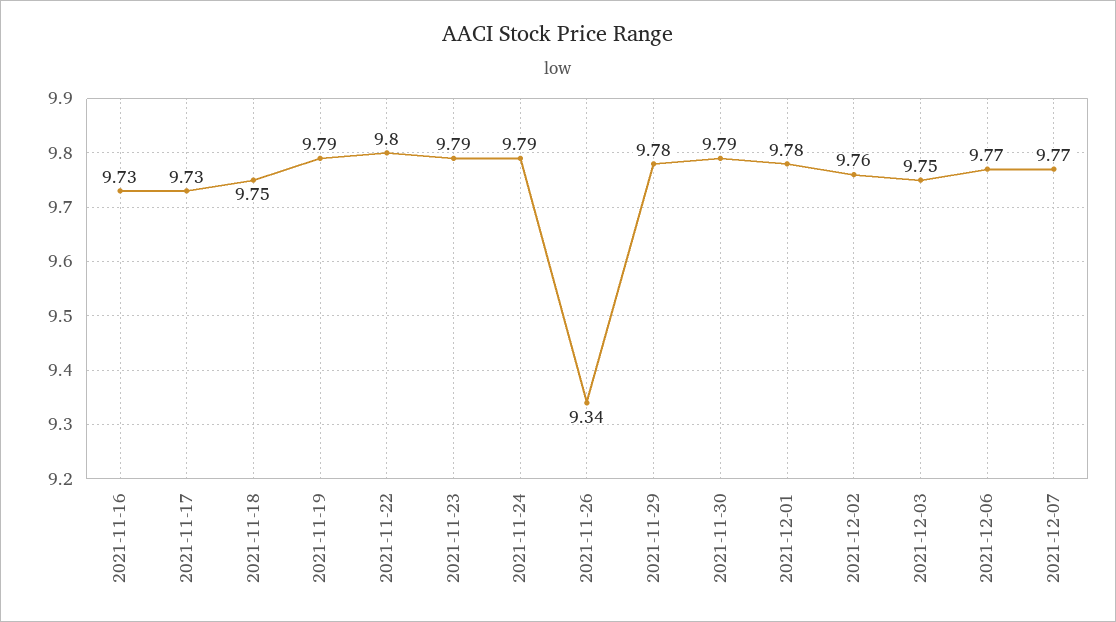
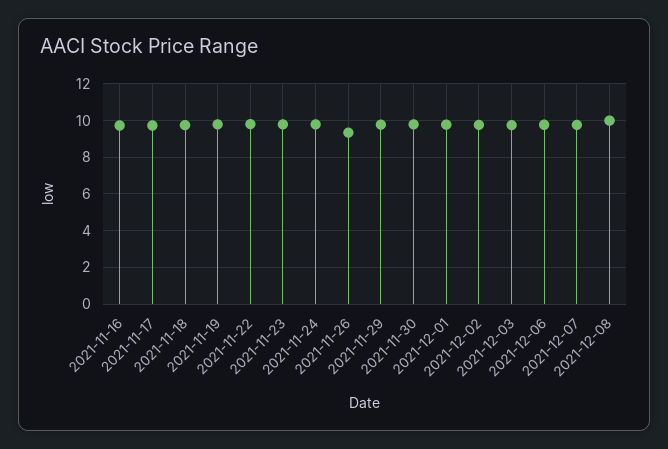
2021-12-08: none -> 10

